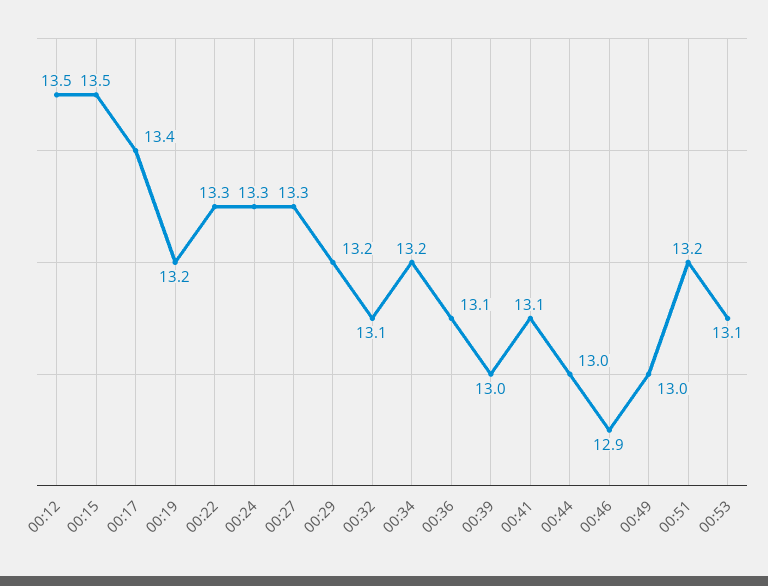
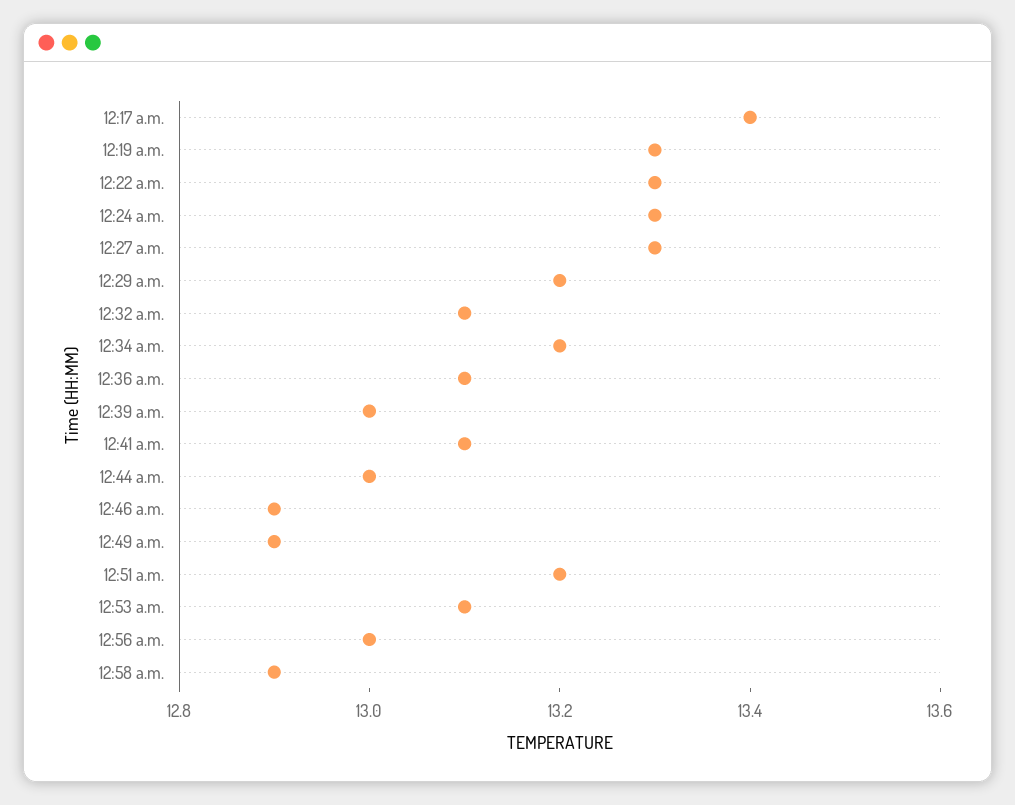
00:12: 13.5 -> none
00:15: 13.5 -> none
00:19: 13.2 -> 13.3
00:49: 13 -> 12.9
12:56 a.m.: none -> 13
12:58 a.m.: none -> 12.9

